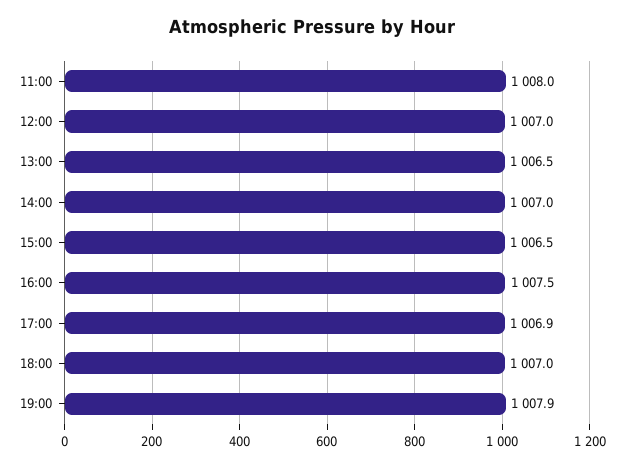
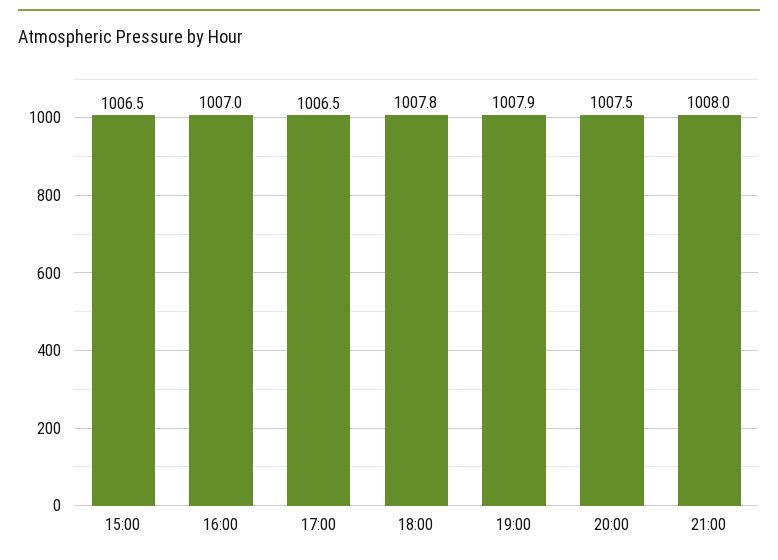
11:00: 1008 -> none
12:00: 1007 -> none
13:00: 1006.5 -> none
14:00: 1007 -> none
16:00: 1007.5 -> 1007
17:00: 1006.9 -> 1006.5
18:00: 1007 -> 1007.8
20:00: none -> 1007.5
21:00: none -> 1008

